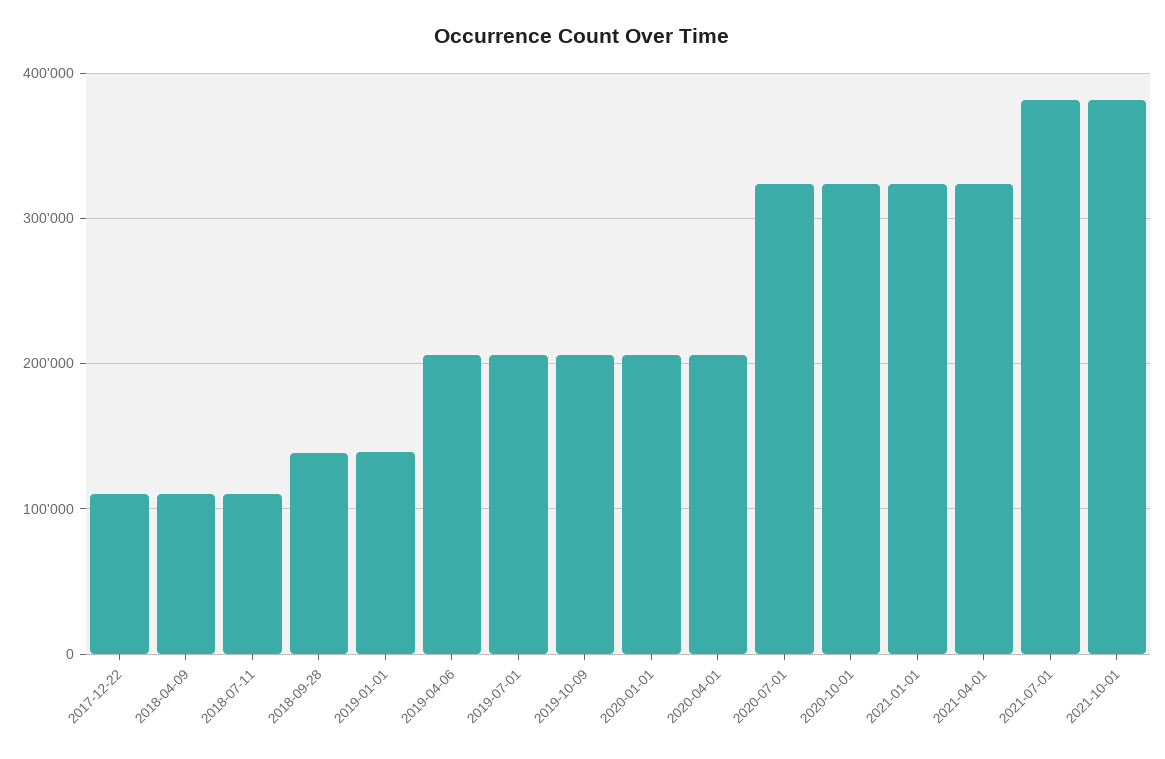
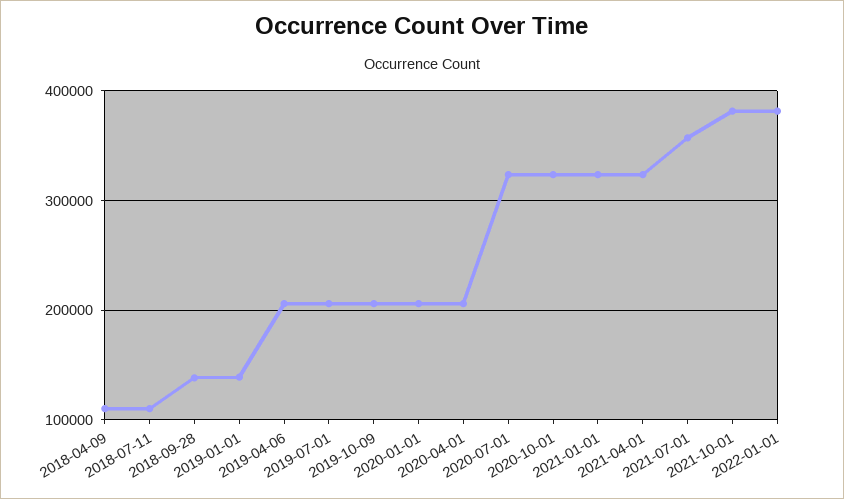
2017-12-22: 110000 -> none
2021-07-01: 380000 -> 360000
2022-01-01: none -> 380000

